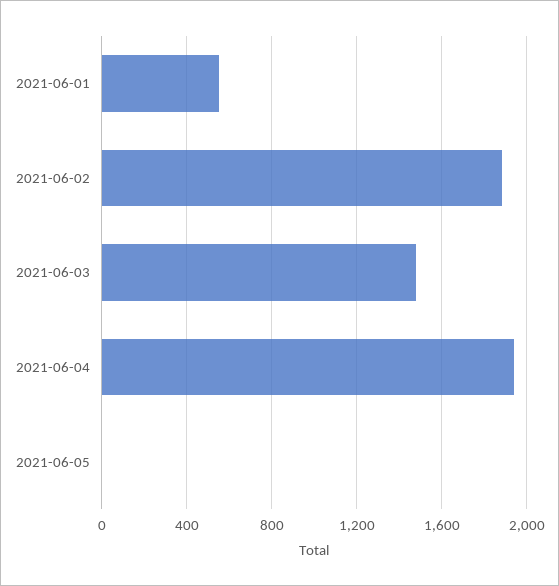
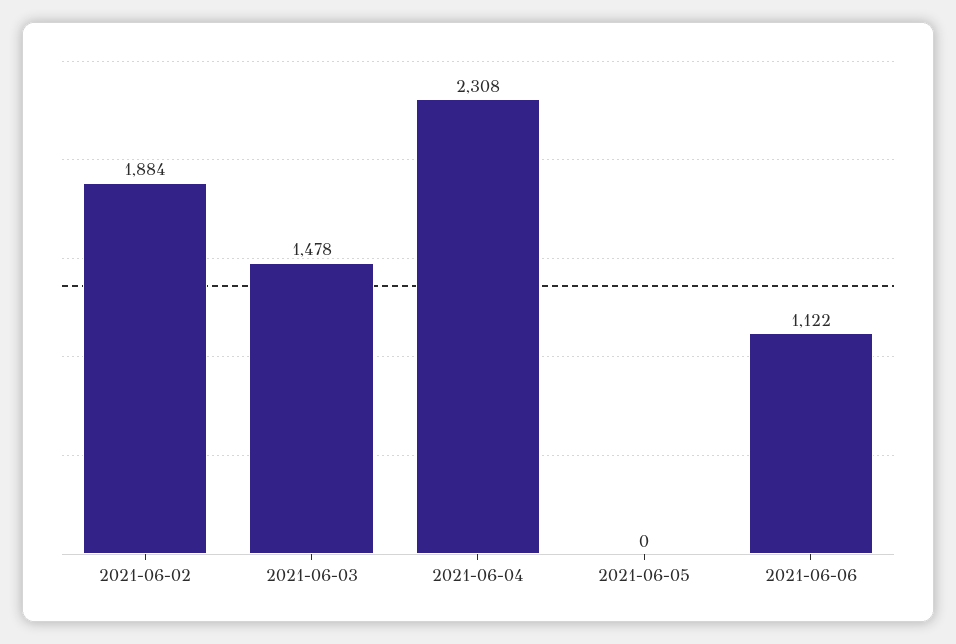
2021-06-01: 550 -> none
2021-06-04: 1950 -> 2308
2021-06-06: none -> 1122

